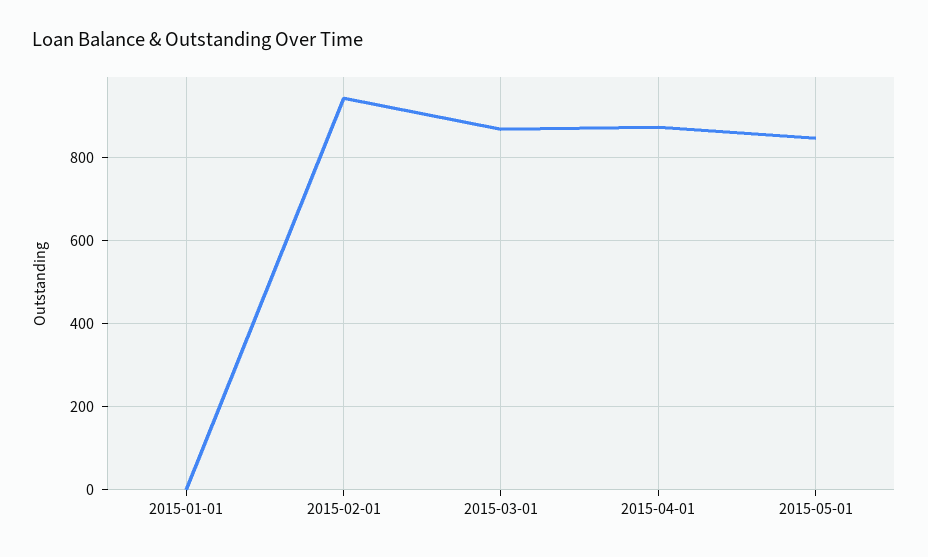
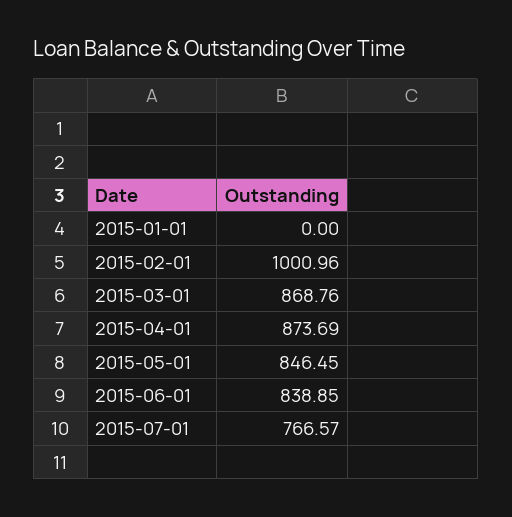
2015-02-01: 940 -> 1000.96
2015-06-01: none -> 838.85
2015-07-01: none -> 766.57

